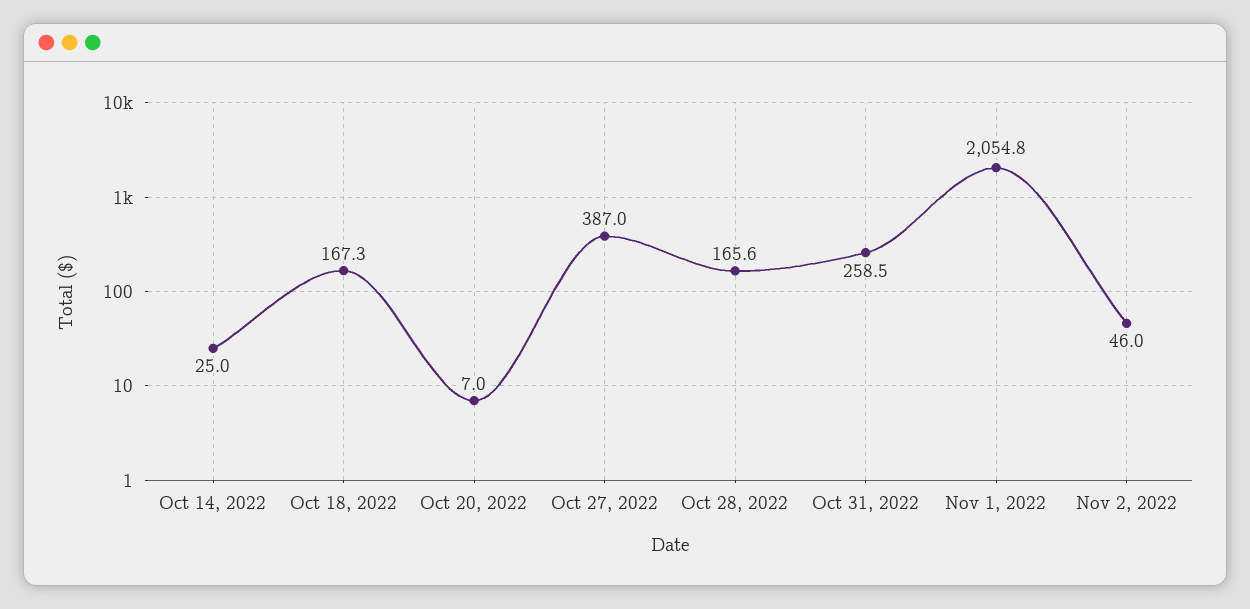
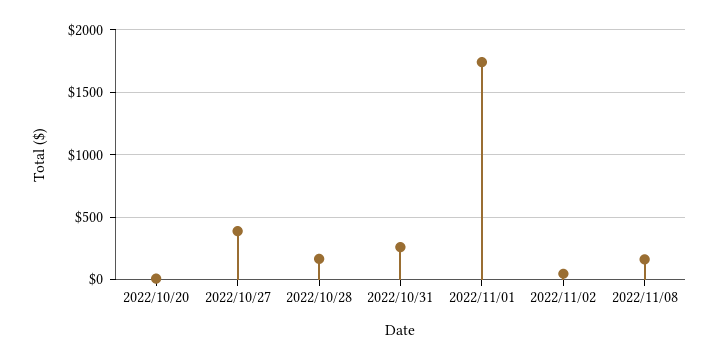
Oct 14, 2022: 25 -> none
Oct 18, 2022: 167.3 -> none
Nov 1, 2022: 2054.8 -> 1750
2022/11/08: none -> 150

